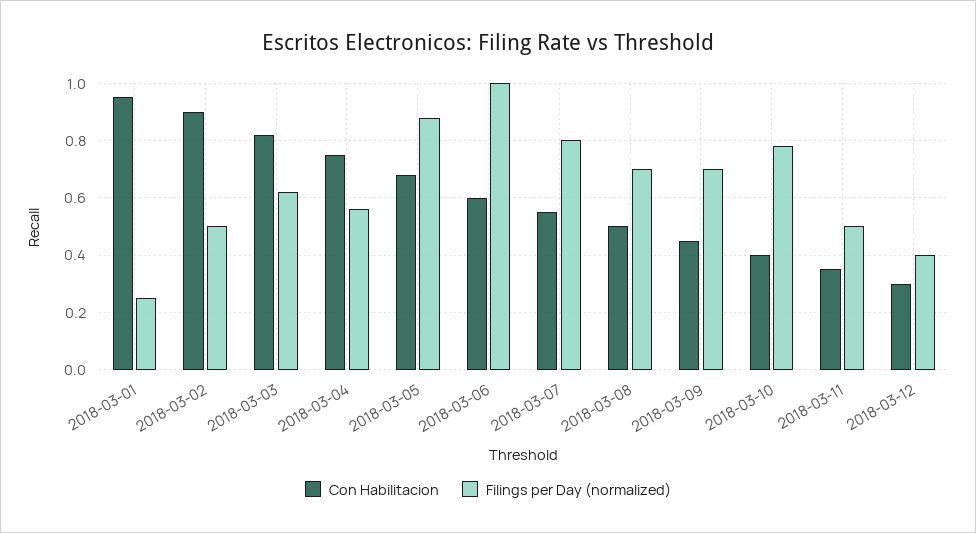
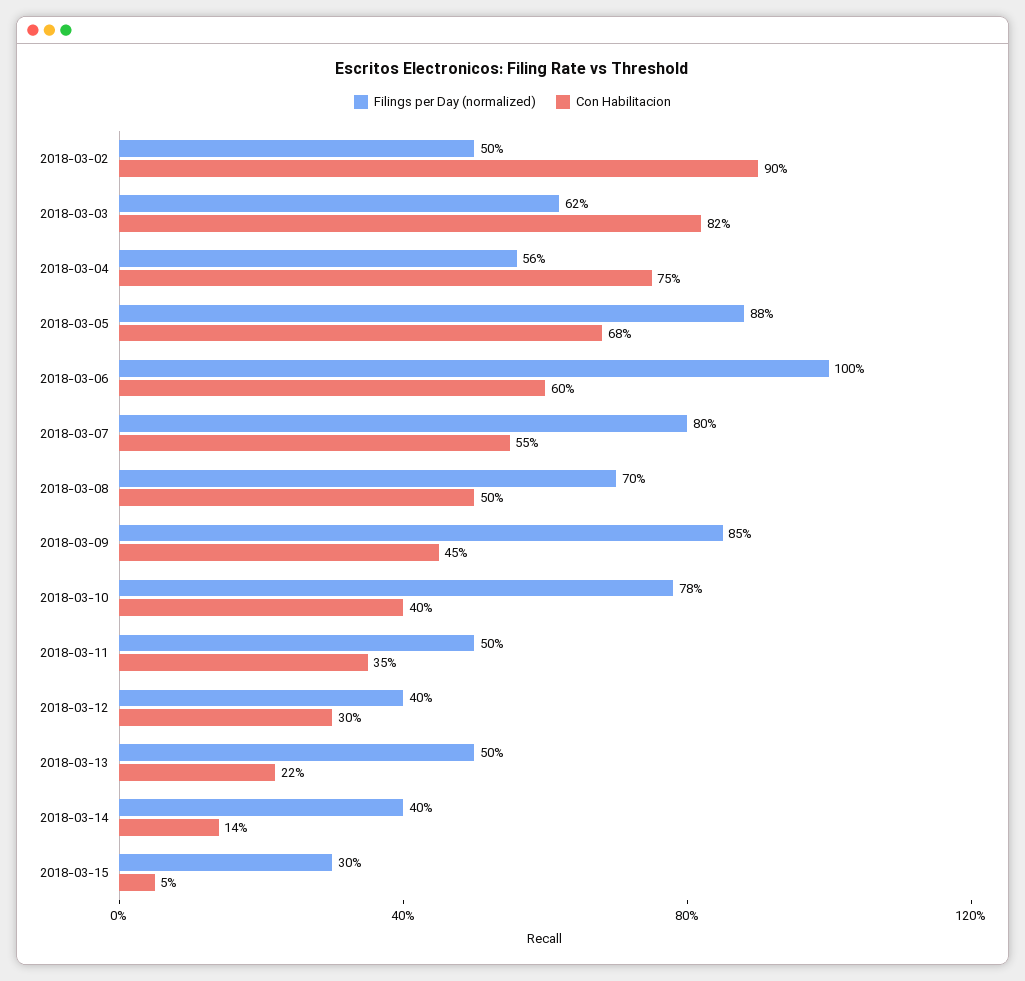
Con Habilitacion, 2018-03-01: 0.95 -> none
Filings per Day (normalized), 2018-03-01: 0.25 -> none
Filings per Day (normalized), 2018-03-09: 0.7 -> 0.85
Filings per Day (normalized), 2018-03-13: none -> 0.5
Con Habilitacion, 2018-03-13: none -> 0.22
Filings per Day (normalized), 2018-03-14: none -> 0.4
Con Habilitacion, 2018-03-14: none -> 0.14
Filings per Day (normalized), 2018-03-15: none -> 0.3
Con Habilitacion, 2018-03-15: none -> 0.05

